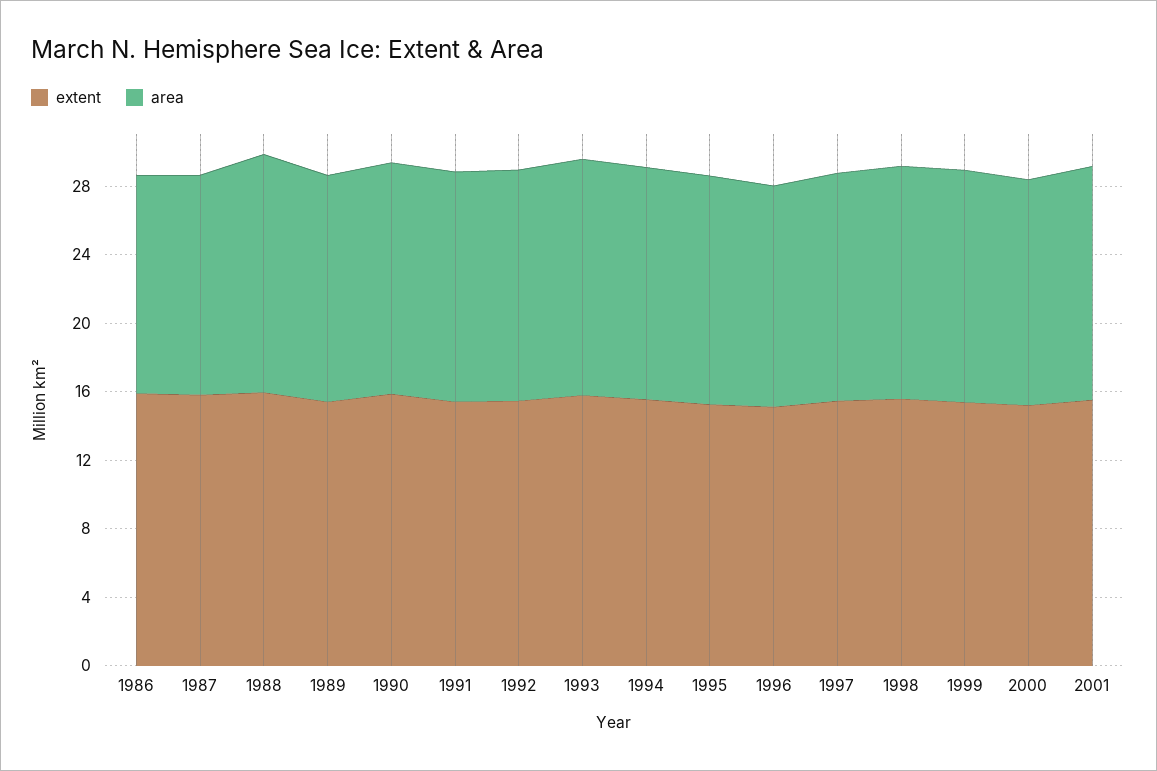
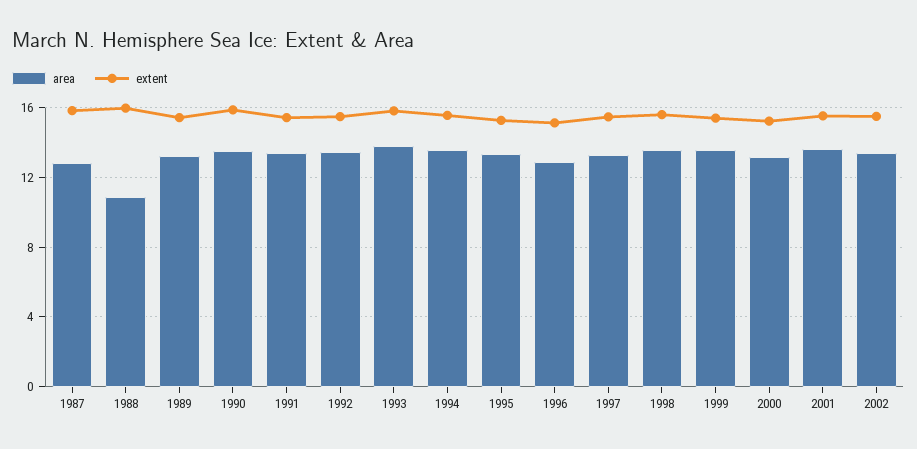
extent, 1986: 16 -> none
area, 1986: 13 -> none
area, 1988: 14 -> 11
area, 2002: none -> 13.5
extent, 2002: none -> 15.5

